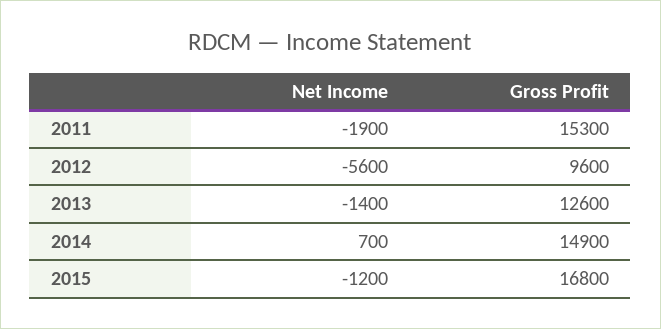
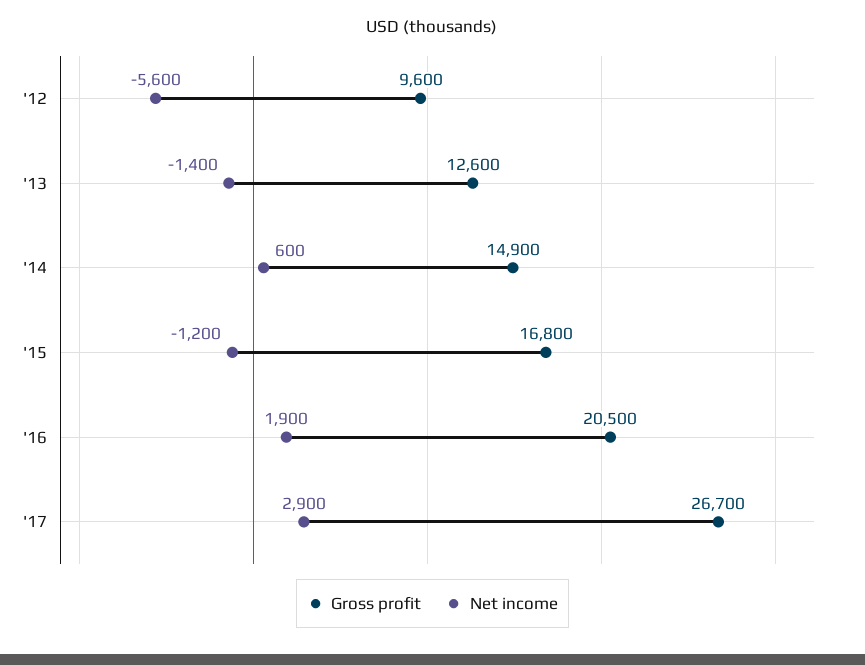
Net Income, 2011: -1900 -> none
Gross Profit, 2011: 15300 -> none
Net Income, 2014: 700 -> 600
Gross Profit, '16: none -> 20500
Net Income, '16: none -> 1900
Gross Profit, '17: none -> 26700
Net Income, '17: none -> 2900

